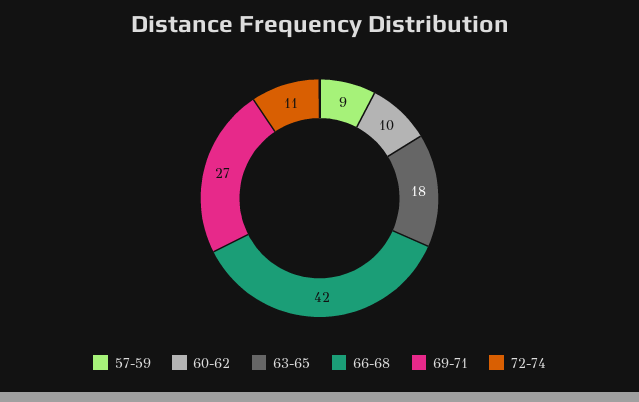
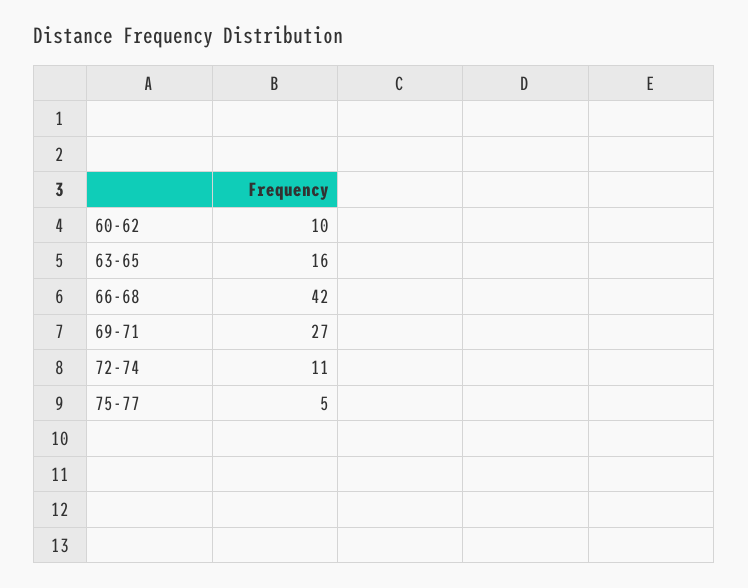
57-59: 9 -> none
63-65: 18 -> 16
75-77: none -> 5

